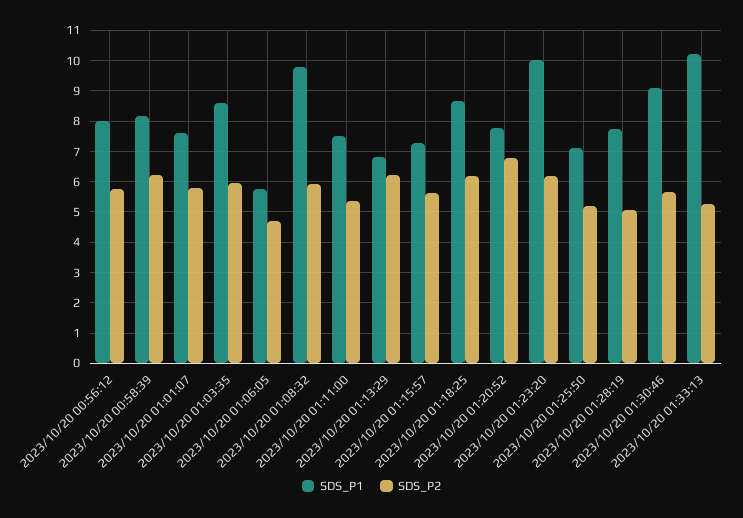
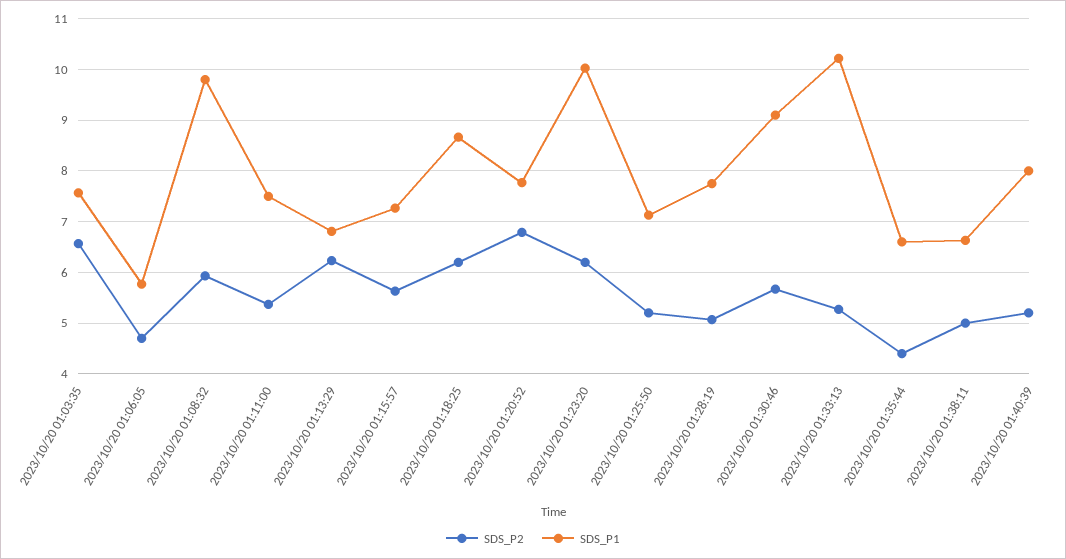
SDS_P1, 2023/10/20 00:56:12: 8 -> none
SDS_P2, 2023/10/20 00:56:12: 5.8 -> none
SDS_P1, 2023/10/20 00:58:39: 8.2 -> none
SDS_P2, 2023/10/20 00:58:39: 6.2 -> none
SDS_P1, 2023/10/20 01:01:07: 7.6 -> none
SDS_P2, 2023/10/20 01:01:07: 5.8 -> none
SDS_P1, 2023/10/20 01:03:35: 8.6 -> 7.6
SDS_P2, 2023/10/20 01:03:35: 6 -> 6.6
SDS_P2, 2023/10/20 01:35:44: none -> 4.4
SDS_P1, 2023/10/20 01:35:44: none -> 6.6
SDS_P2, 2023/10/20 01:38:11: none -> 5
SDS_P1, 2023/10/20 01:38:11: none -> 6.6
SDS_P2, 2023/10/20 01:40:39: none -> 5.2
SDS_P1, 2023/10/20 01:40:39: none -> 8

